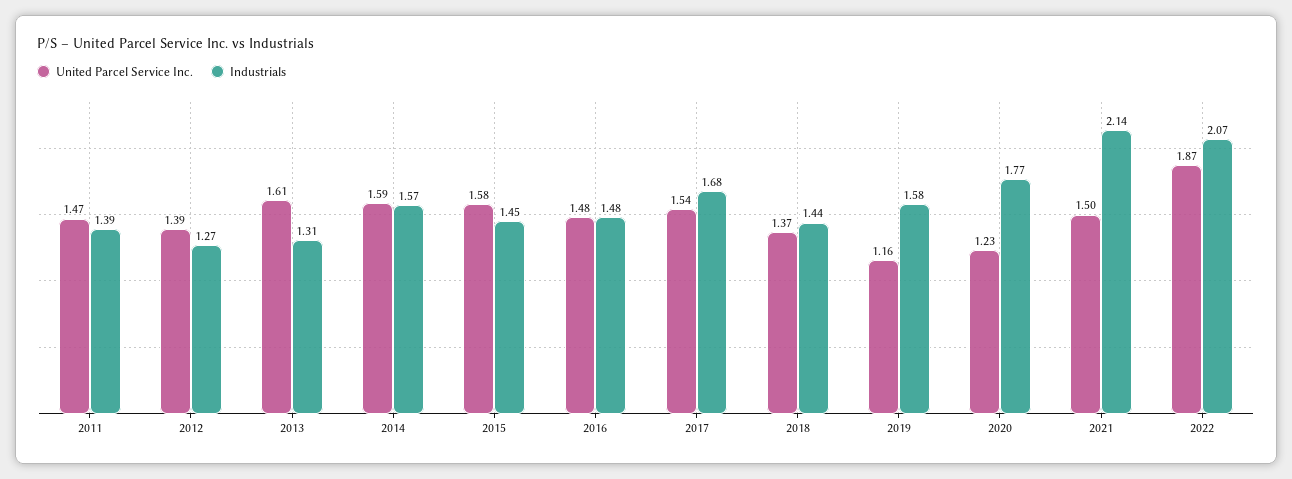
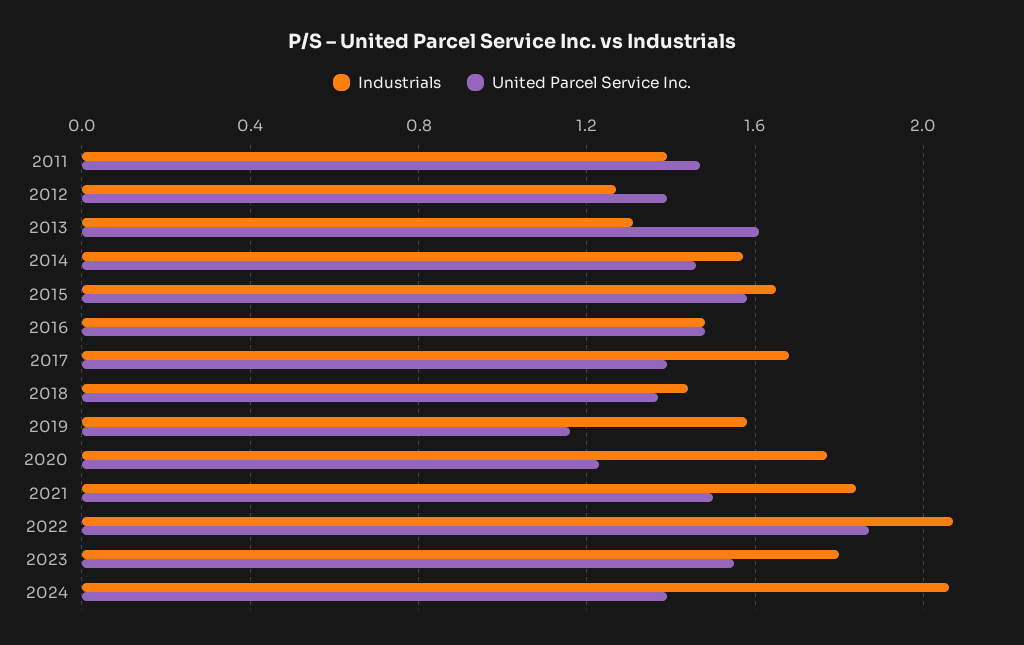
United Parcel Service Inc., 2014: 1.59 -> 1.45
Industrials, 2015: 1.45 -> 1.65
United Parcel Service Inc., 2017: 1.54 -> 1.4
Industrials, 2021: 2.14 -> 1.85
Industrials, 2023: none -> 1.8
United Parcel Service Inc., 2023: none -> 1.55
Industrials, 2024: none -> 2.05
United Parcel Service Inc., 2024: none -> 1.4

